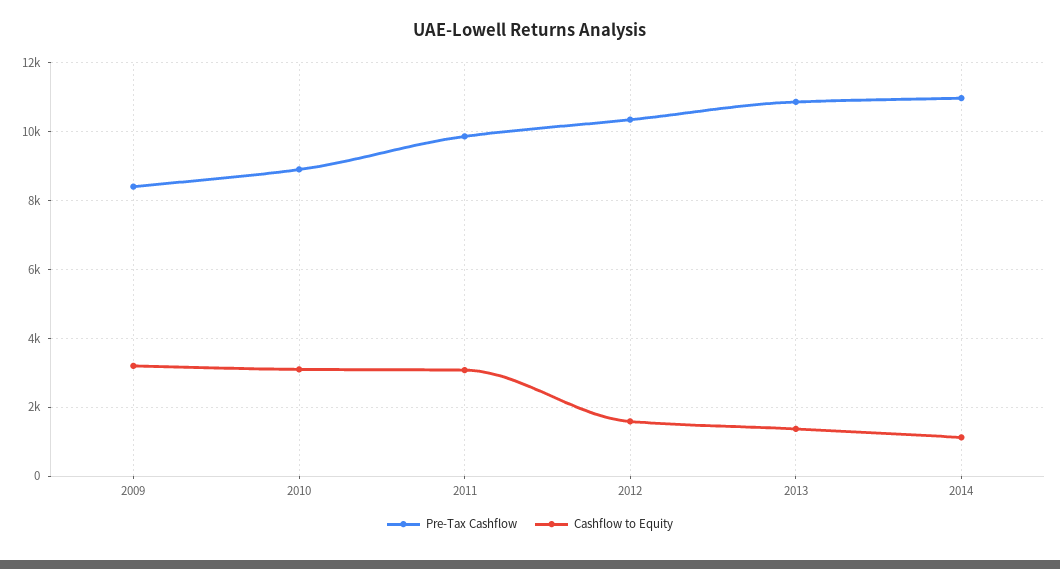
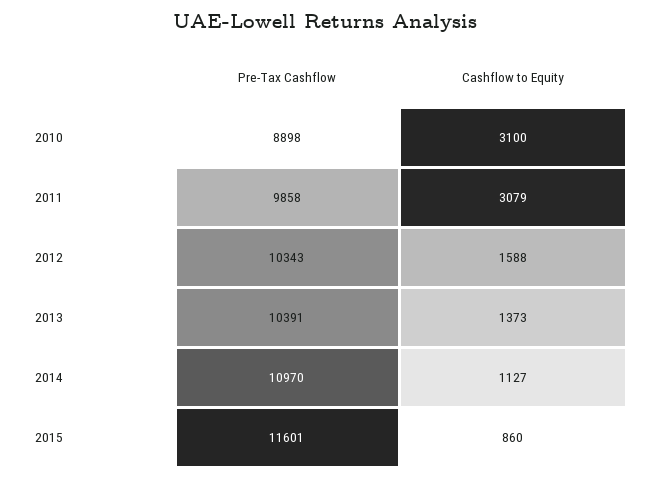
Pre-Tax Cashflow, 2009: 8400 -> none
Cashflow to Equity, 2009: 3200 -> none
Pre-Tax Cashflow, 2013: 10800 -> 10391
Pre-Tax Cashflow, 2015: none -> 11601
Cashflow to Equity, 2015: none -> 860

